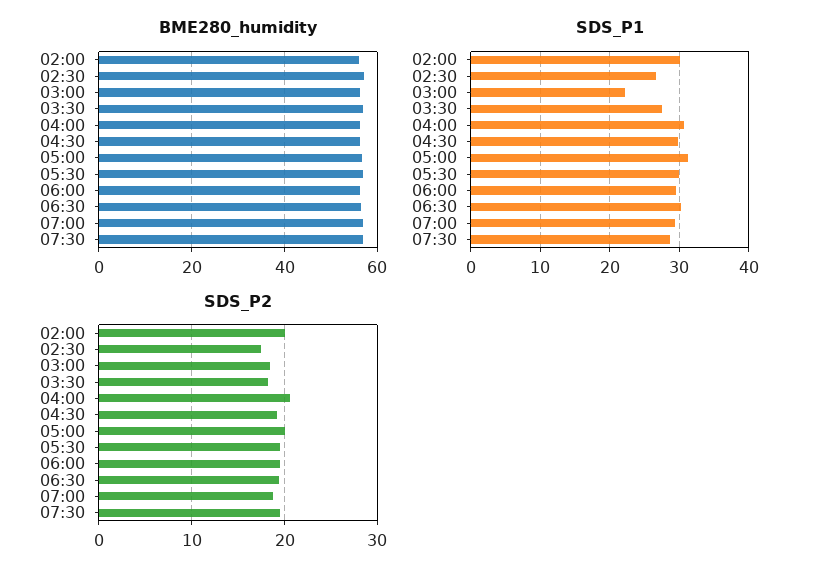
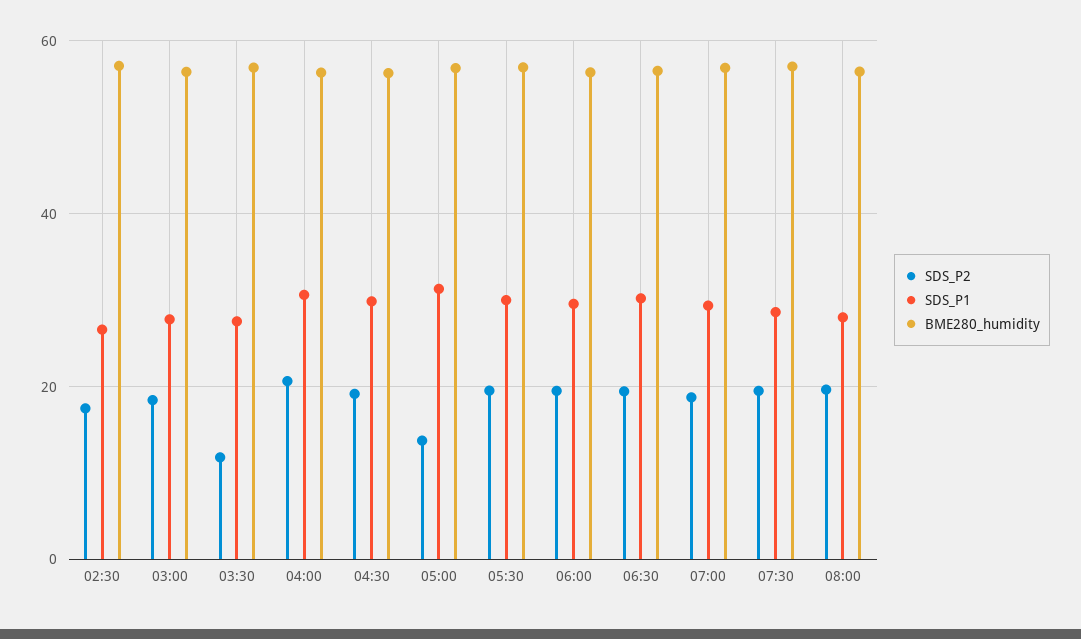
BME280_humidity, 02:00: 56 -> none
SDS_P1, 02:00: 30 -> none
SDS_P1, 03:00: 22 -> 28
SDS_P2, 02:00: 20 -> none
SDS_P2, 03:30: 18 -> 12
SDS_P2, 05:00: 20 -> 14
SDS_P2, 08:00: none -> 20
SDS_P1, 08:00: none -> 28
BME280_humidity, 08:00: none -> 56

